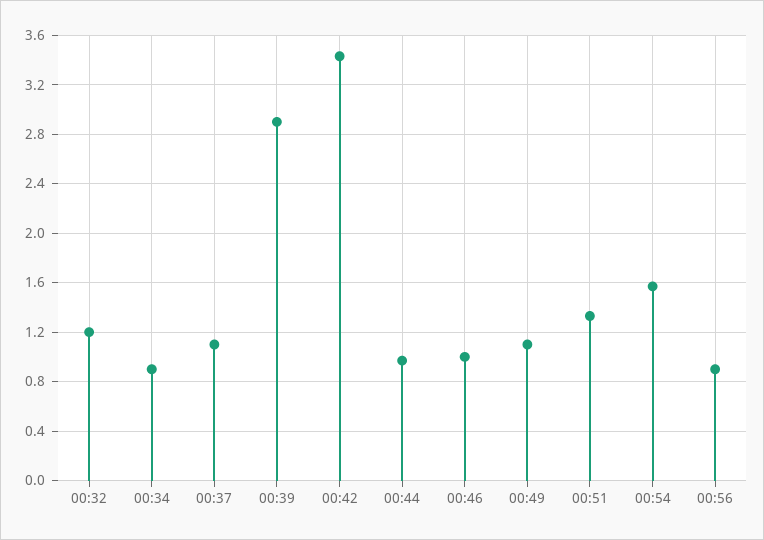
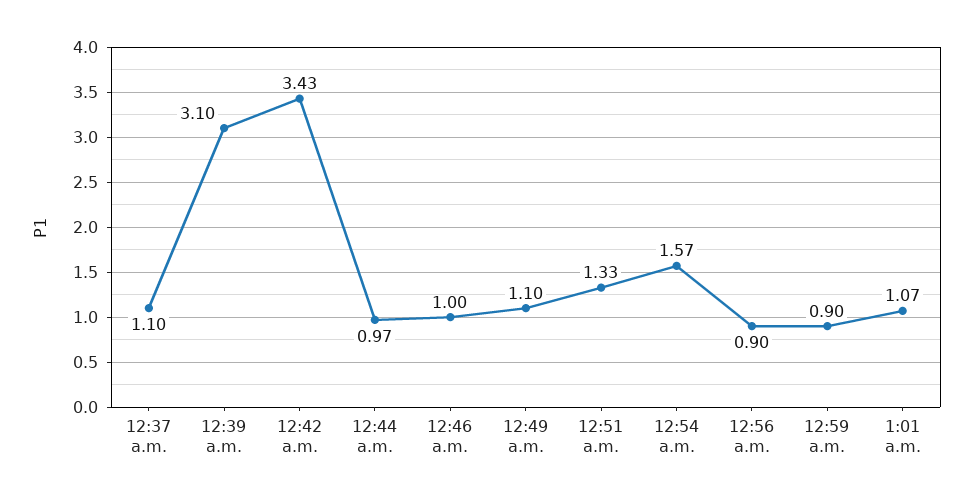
00:32: 1.2 -> none
00:34: 0.9 -> none
00:39: 2.9 -> 3.1
12:59 a.m.: none -> 0.9
1:01 a.m.: none -> 1.07

